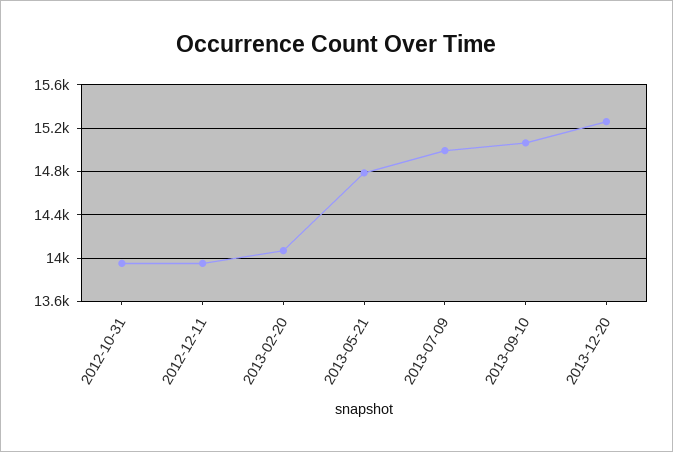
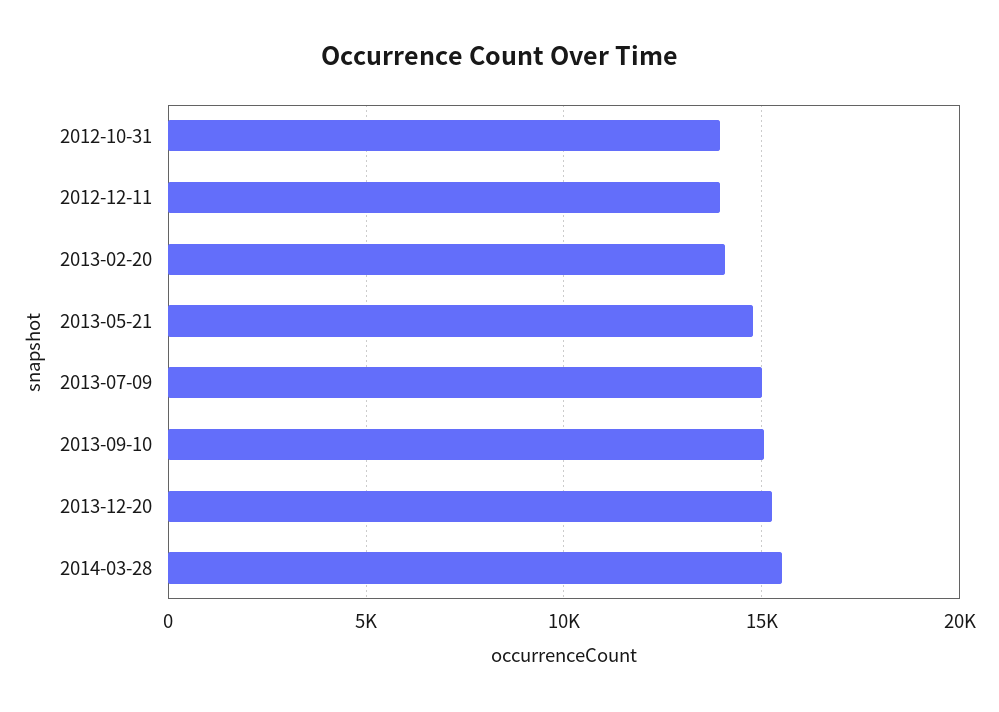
2014-03-28: none -> 15500

